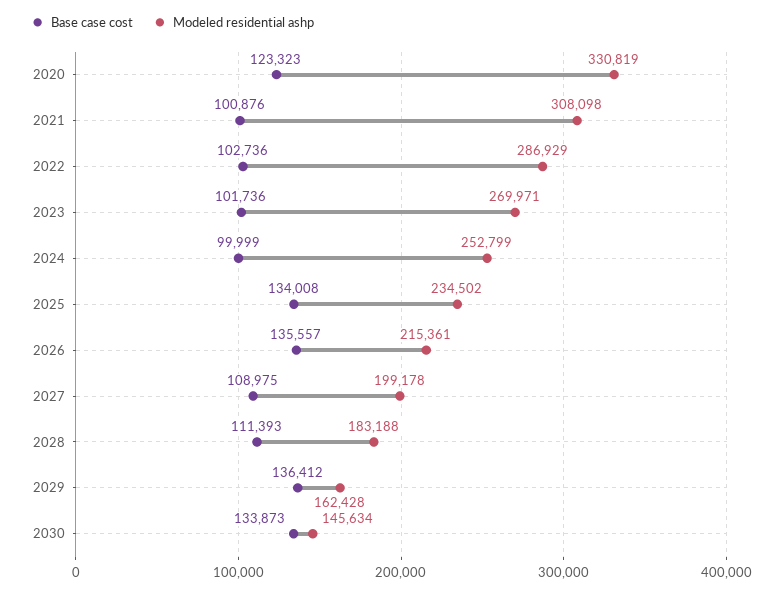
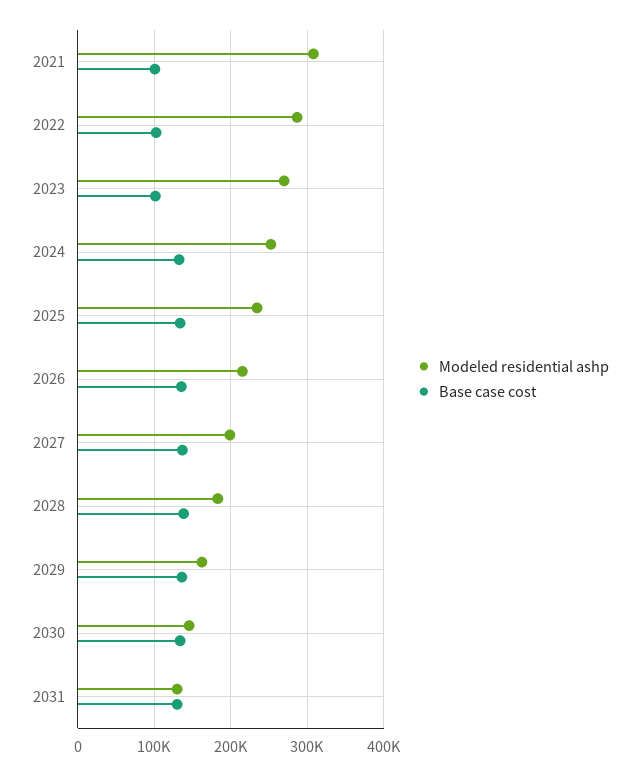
Base case cost, 2020: 123323 -> none
Modeled residential ashp, 2020: 330819 -> none
Base case cost, 2024: 99999 -> 130000
Base case cost, 2027: 108975 -> 140000
Base case cost, 2028: 111393 -> 140000
Modeled residential ashp, 2031: none -> 130000
Base case cost, 2031: none -> 130000

